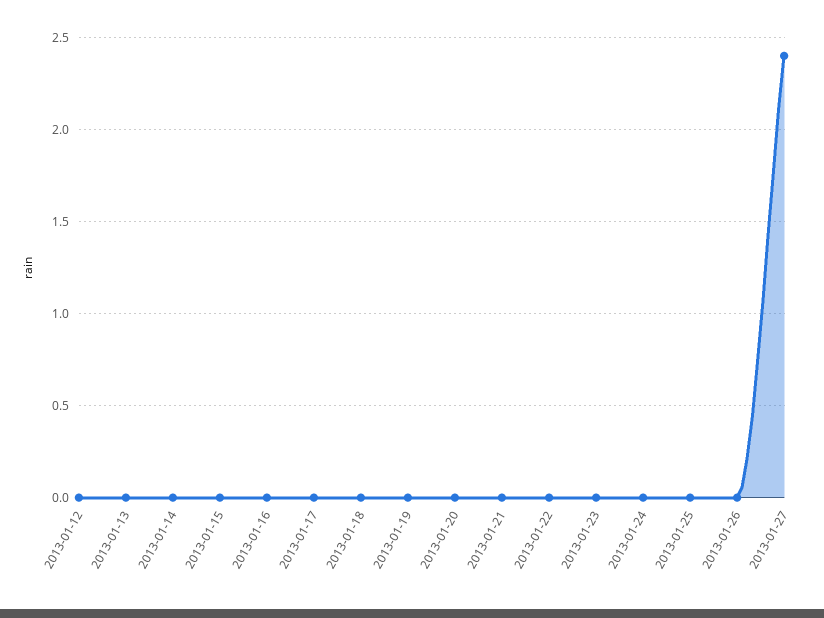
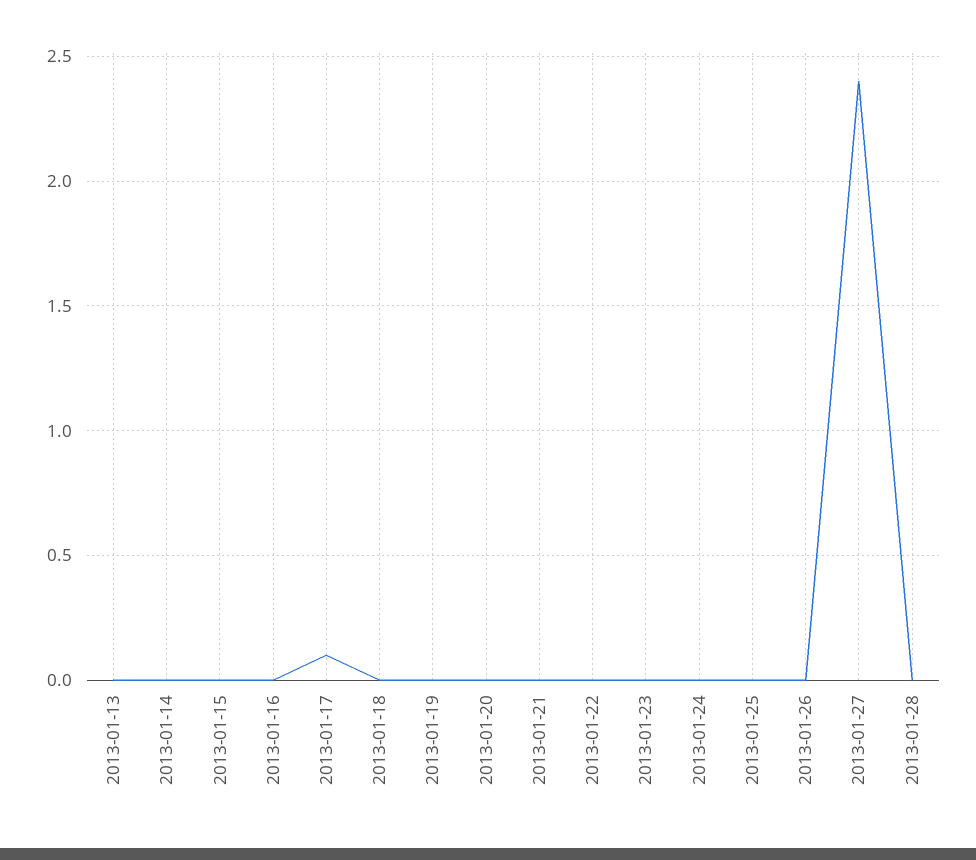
2013-01-12: 0 -> none
2013-01-17: 0 -> 0.1
2013-01-28: none -> 0

